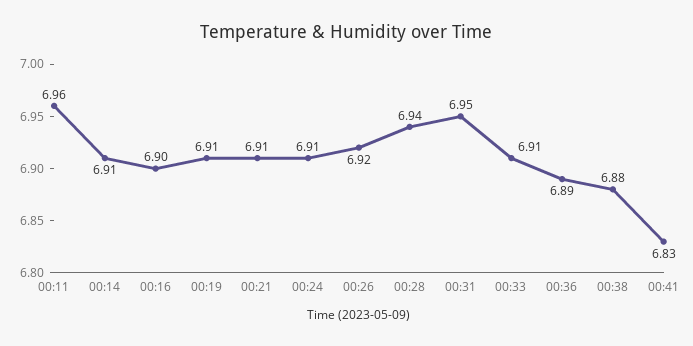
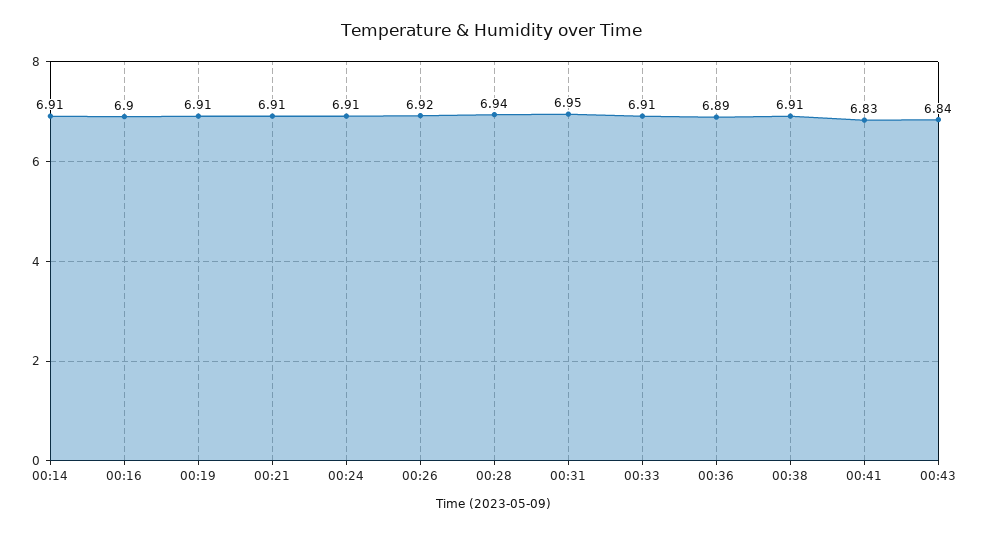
00:11: 6.96 -> none
00:38: 6.88 -> 6.91
00:43: none -> 6.84

